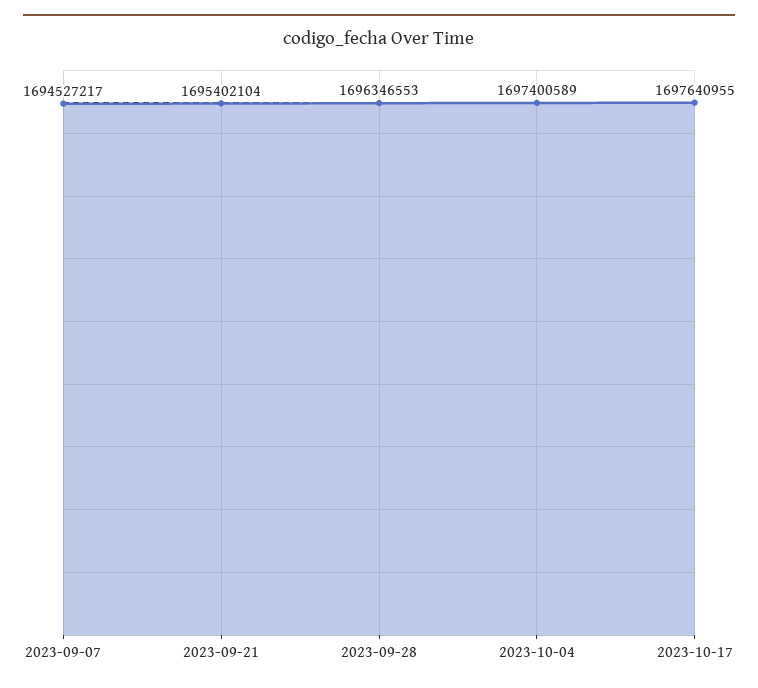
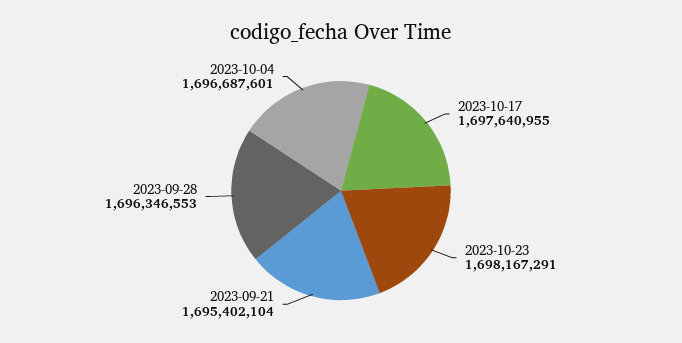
2023-09-07: 1694527217 -> none
2023-10-04: 1697400589 -> 1696687601
2023-10-23: none -> 1698167291

